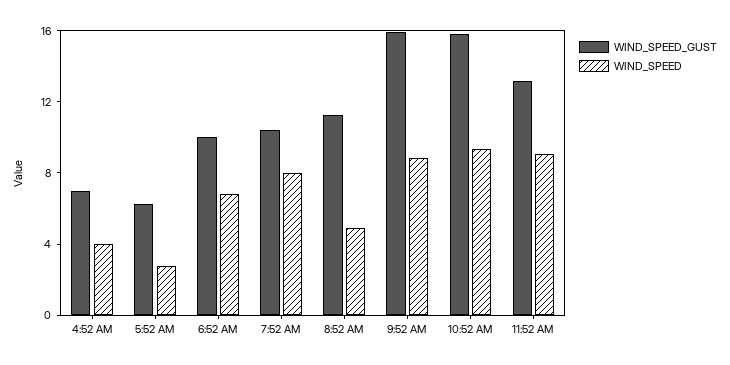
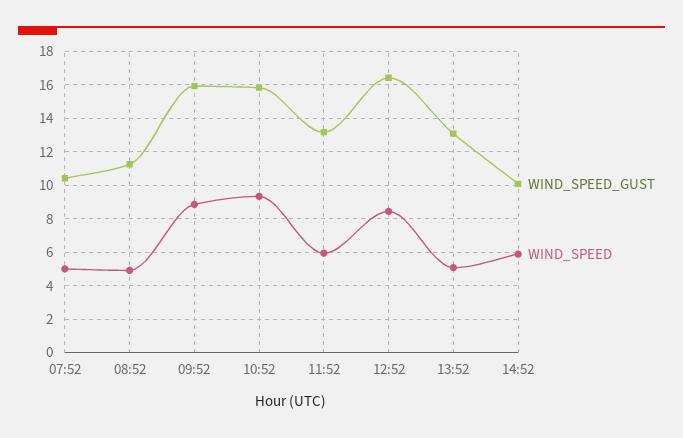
WIND_SPEED_GUST, 4:52 AM: 7 -> none
WIND_SPEED, 4:52 AM: 4 -> none
WIND_SPEED_GUST, 5:52 AM: 6 -> none
WIND_SPEED, 5:52 AM: 3 -> none
WIND_SPEED_GUST, 6:52 AM: 10 -> none
WIND_SPEED, 6:52 AM: 7 -> none
WIND_SPEED, 7:52 AM: 8 -> 5
WIND_SPEED, 11:52 AM: 9 -> 6
WIND_SPEED_GUST, 12:52: none -> 16.5
WIND_SPEED, 12:52: none -> 8.5
WIND_SPEED_GUST, 13:52: none -> 13
WIND_SPEED, 13:52: none -> 5
WIND_SPEED_GUST, 14:52: none -> 10
WIND_SPEED, 14:52: none -> 6

